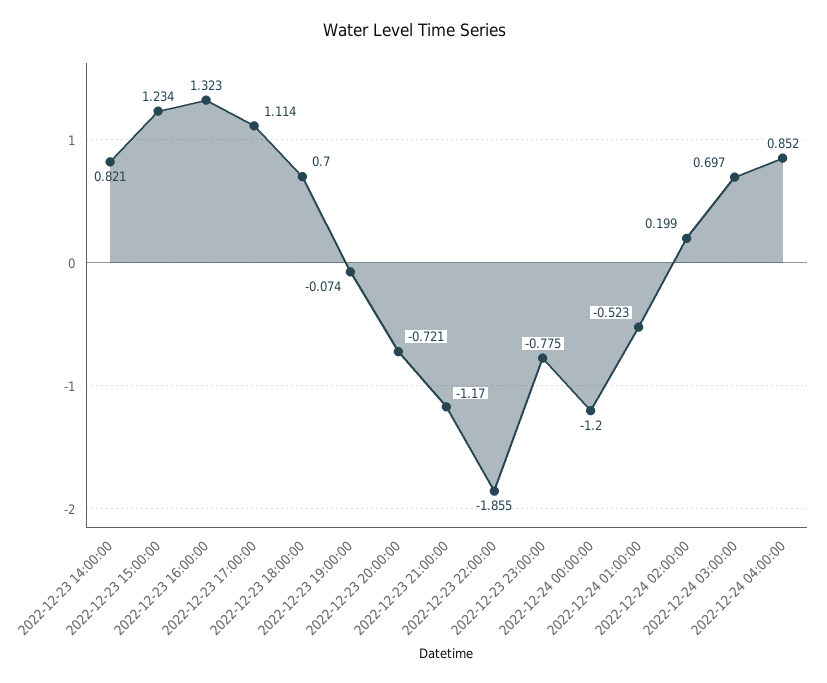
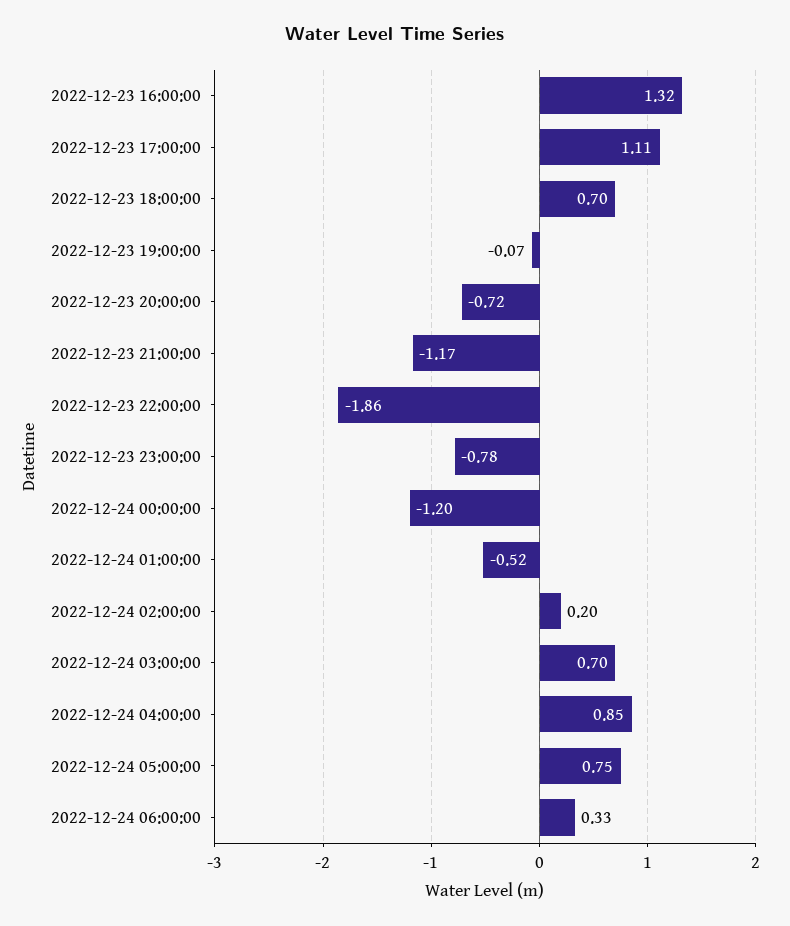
2022-12-23 14:00:00: 0.821 -> none
2022-12-23 15:00:00: 1.234 -> none
2022-12-24 05:00:00: none -> 0.75
2022-12-24 06:00:00: none -> 0.33

